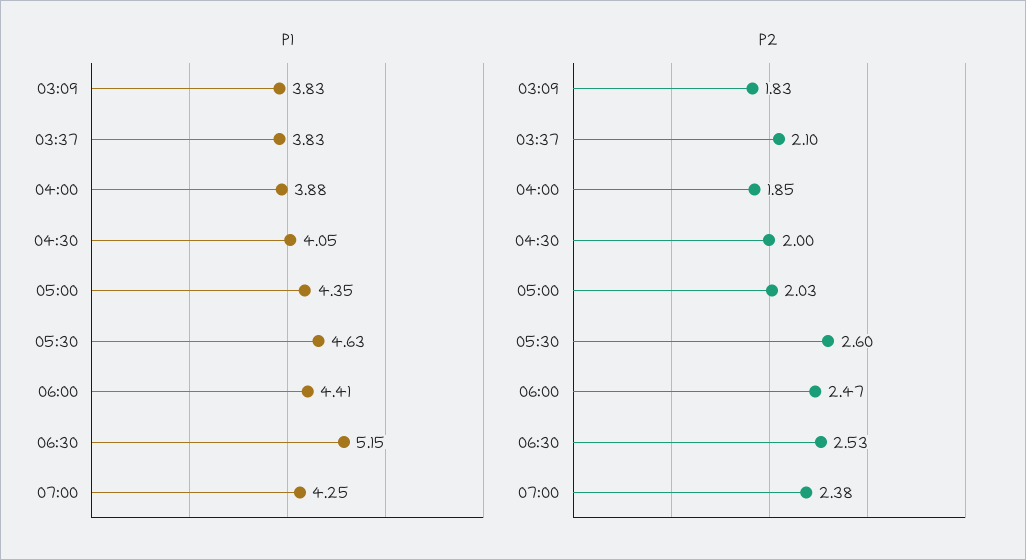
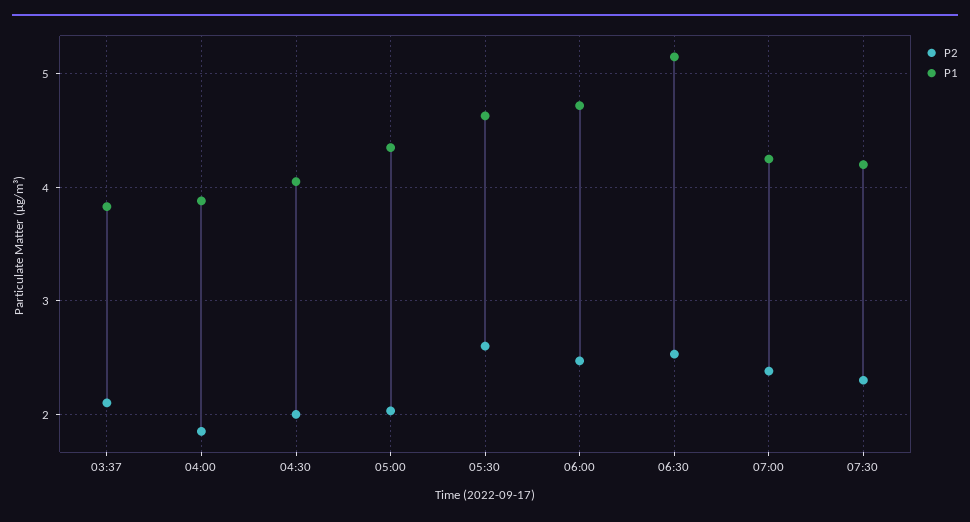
P1, 03:09: 3.83 -> none
P1, 06:00: 4.41 -> 4.7
P2, 03:09: 1.83 -> none
P2, 07:30: none -> 2.3
P1, 07:30: none -> 4.2

